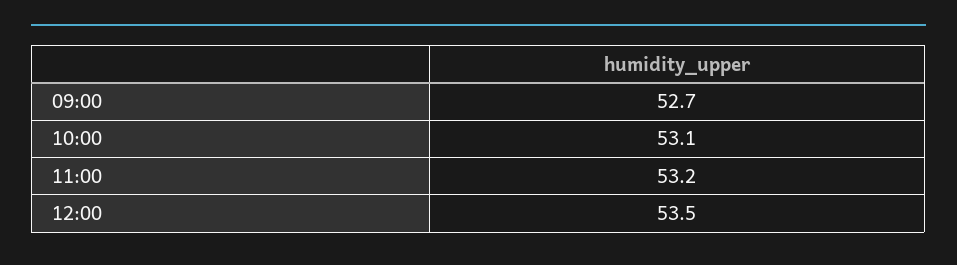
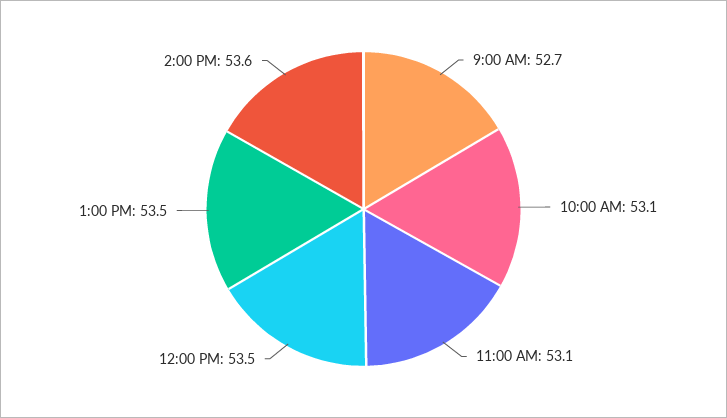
11:00: 53.2 -> 53.1
1:00 PM: none -> 53.5
2:00 PM: none -> 53.6

